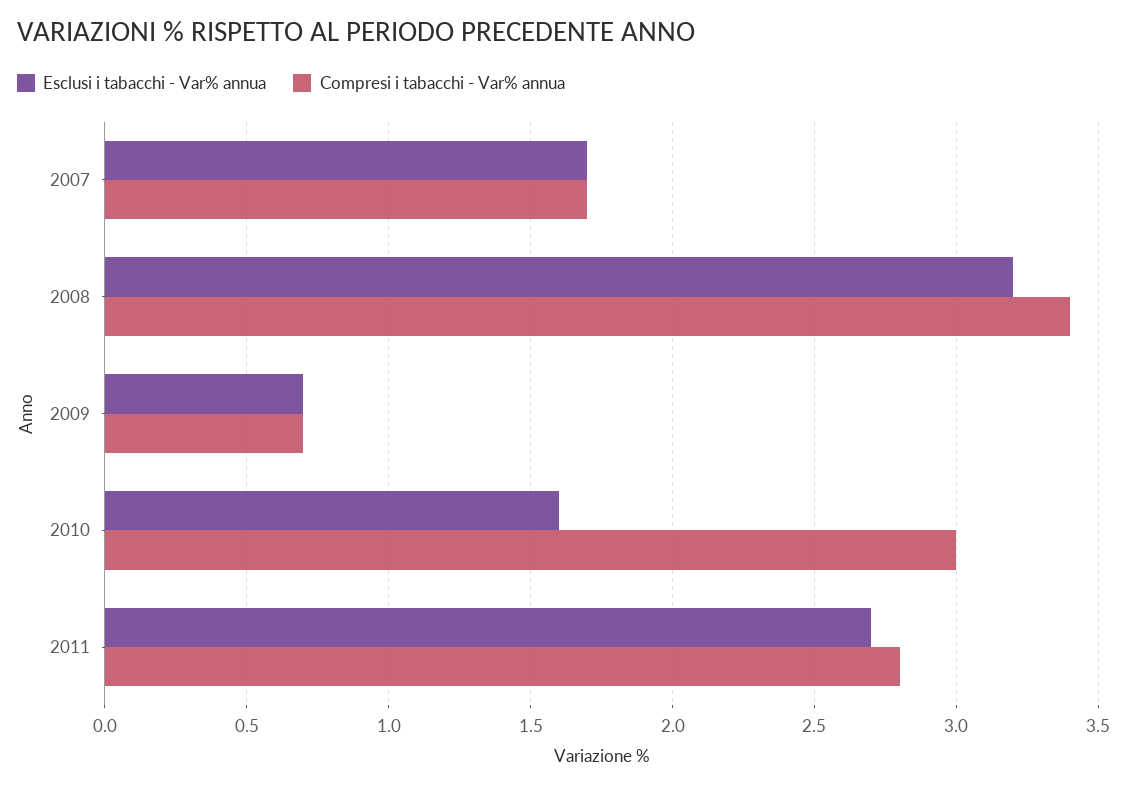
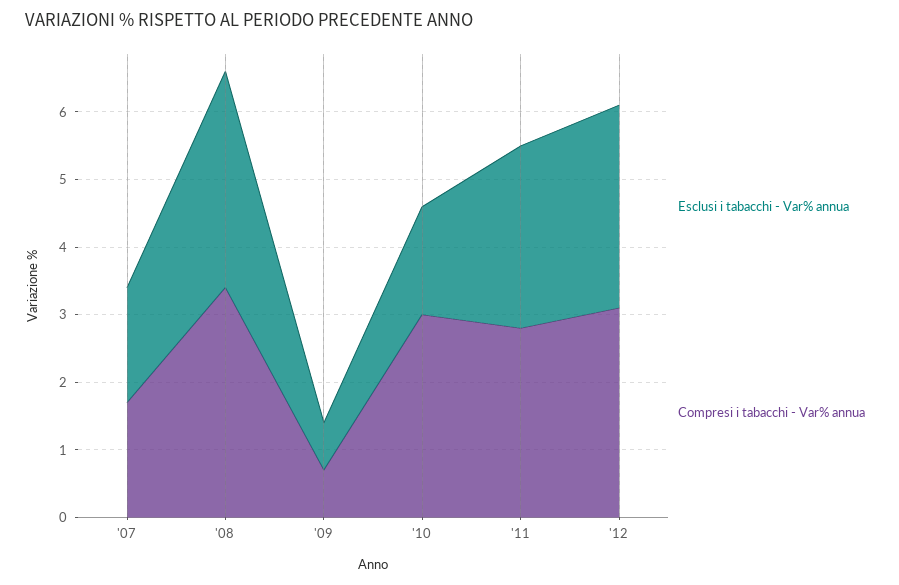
Esclusi i tabacchi - Var% annua, '12: none -> 3
Compresi i tabacchi - Var% annua, '12: none -> 3

